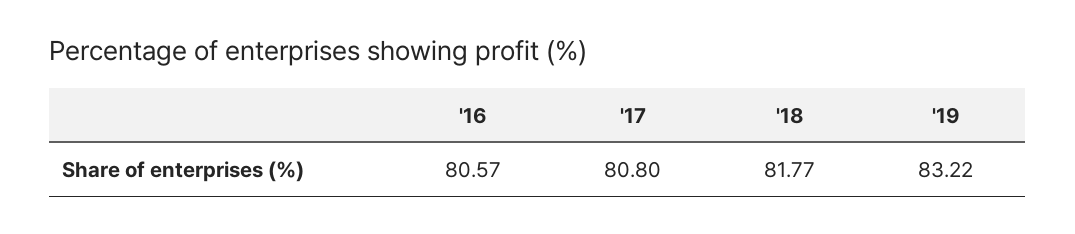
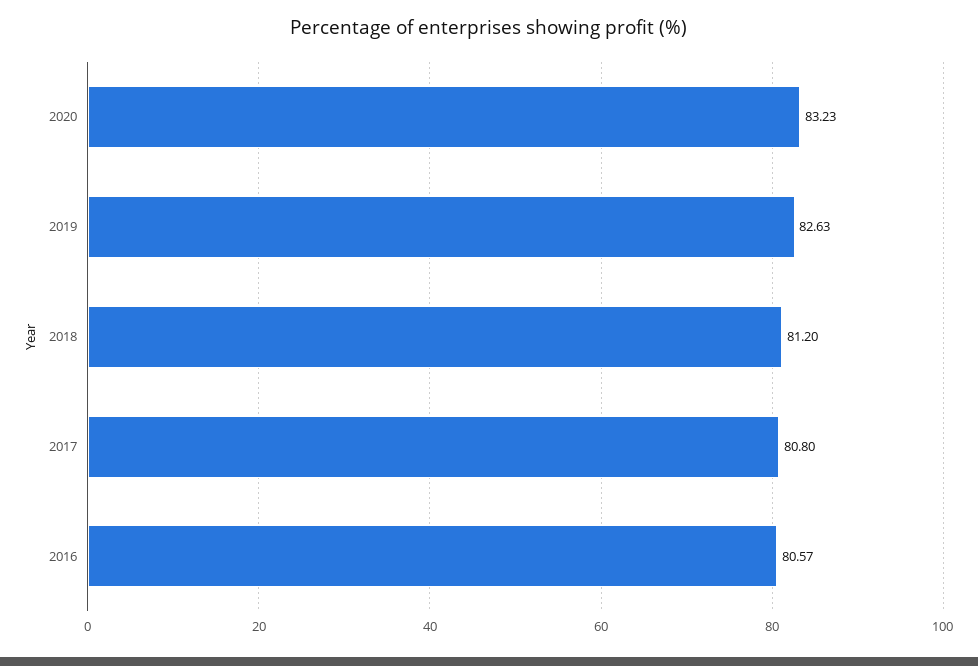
'18: 81.77 -> 81.2
'19: 83.22 -> 82.63
2020: none -> 83.23

